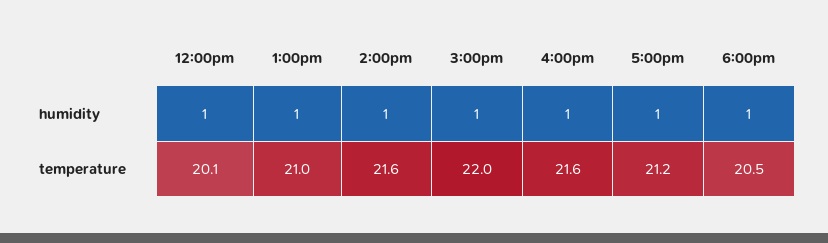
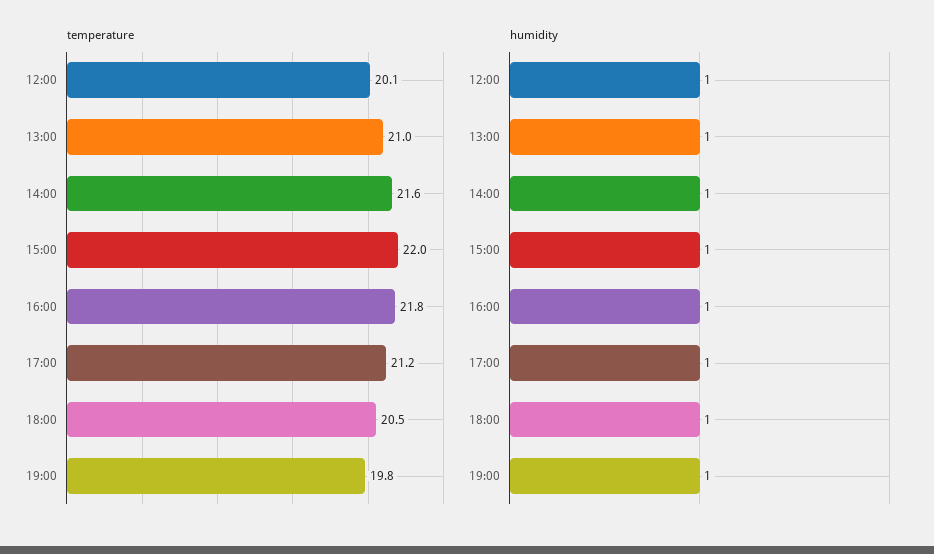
temperature, 4:00pm: 21.6 -> 21.8
temperature, 19:00: none -> 19.8
humidity, 19:00: none -> 1

